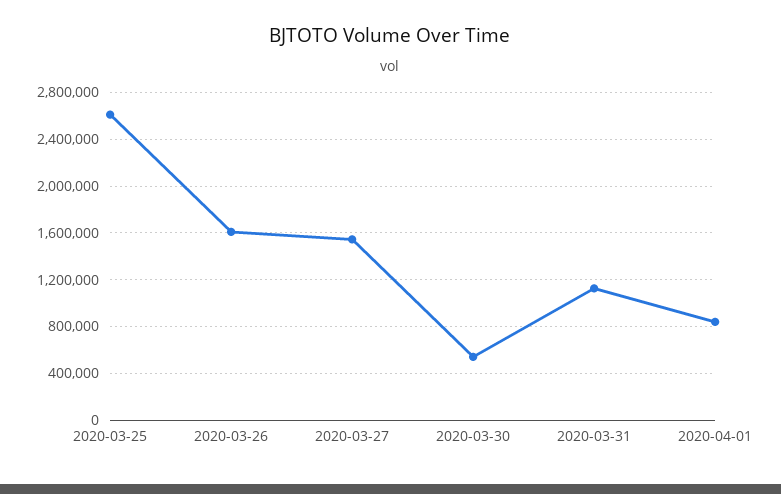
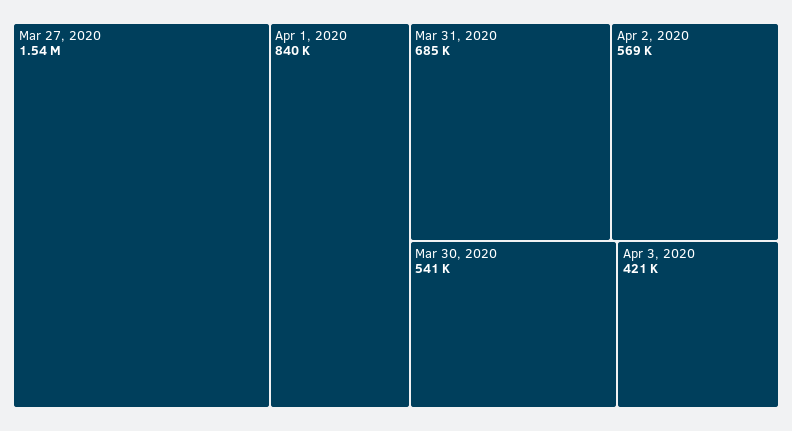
2020-03-25: 2600000 -> none
2020-03-26: 1600000 -> none
2020-03-31: 1100000 -> 685000
Apr 2, 2020: none -> 569000
Apr 3, 2020: none -> 421000

